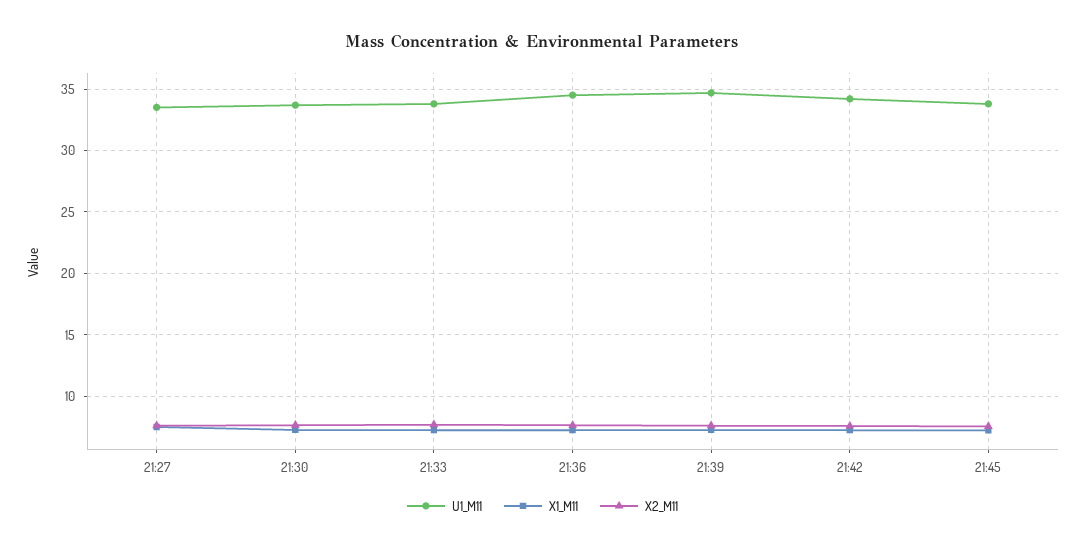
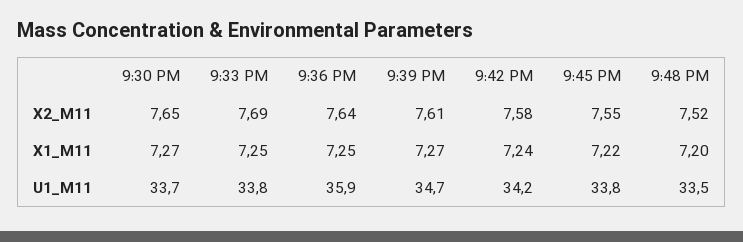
U1_M11, 21:27: 33.5 -> none
X1_M11, 21:27: 7.5 -> none
X2_M11, 21:27: 7.5 -> none
U1_M11, 21:36: 34.5 -> 35.9
X2_M11, 9:48 PM: none -> 7.52
X1_M11, 9:48 PM: none -> 7.2
U1_M11, 9:48 PM: none -> 33.5

